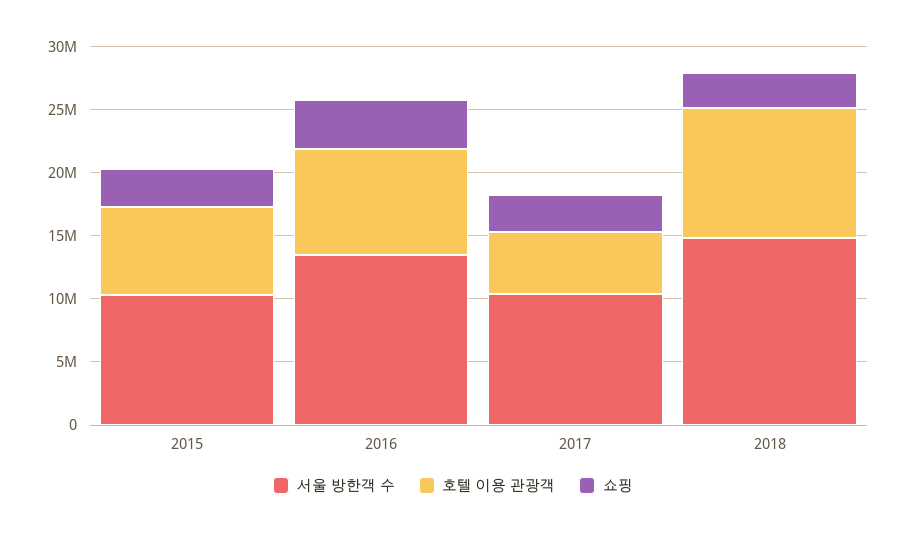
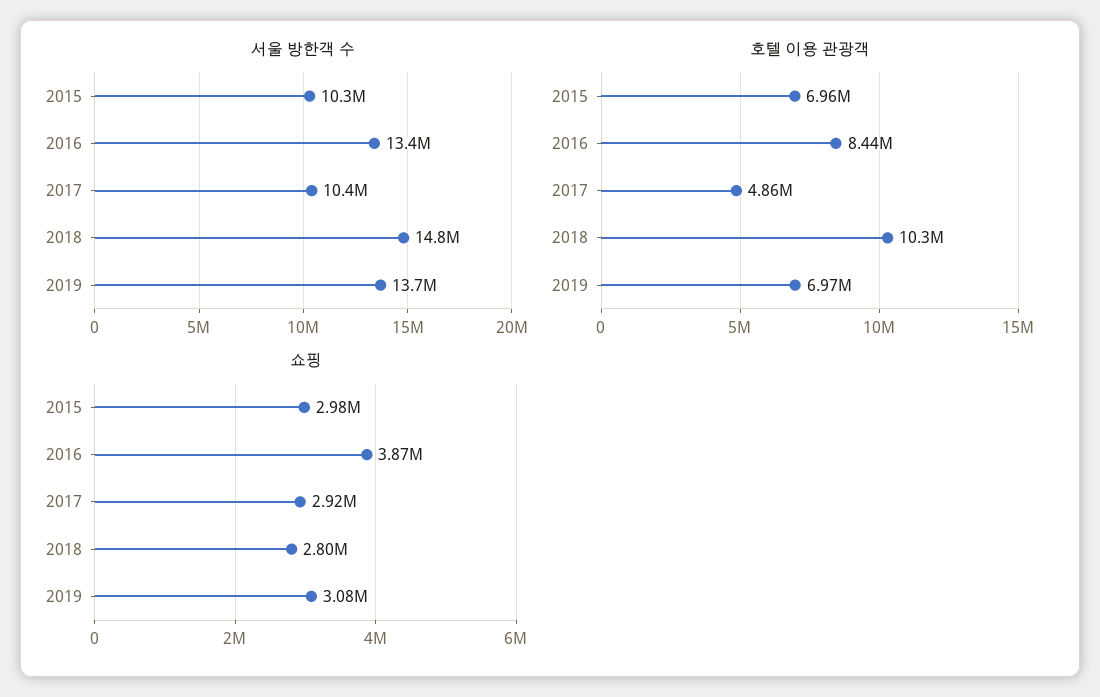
서울 방한객 수, 2019: none -> 13700000
호텔 이용 관광객, 2019: none -> 6970000
쇼핑, 2019: none -> 3080000

